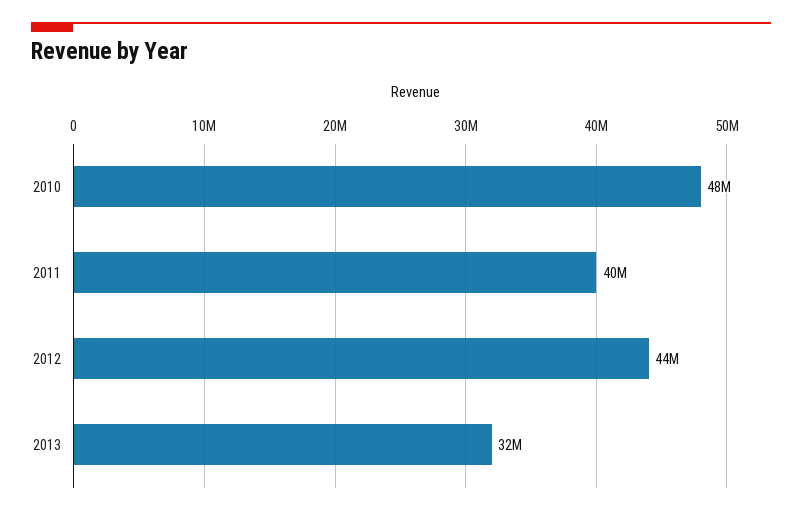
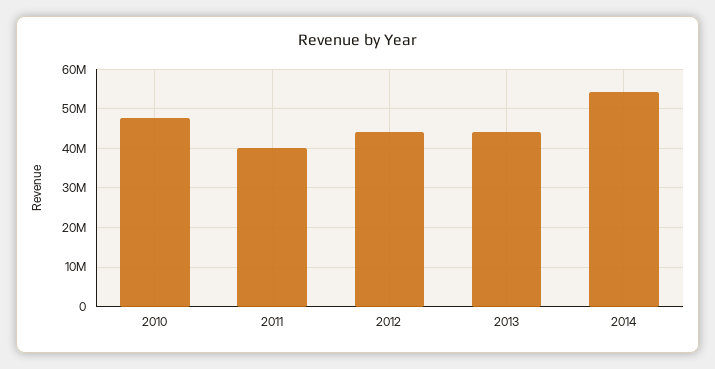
2013: 32000000 -> 44000000
2014: none -> 54000000

